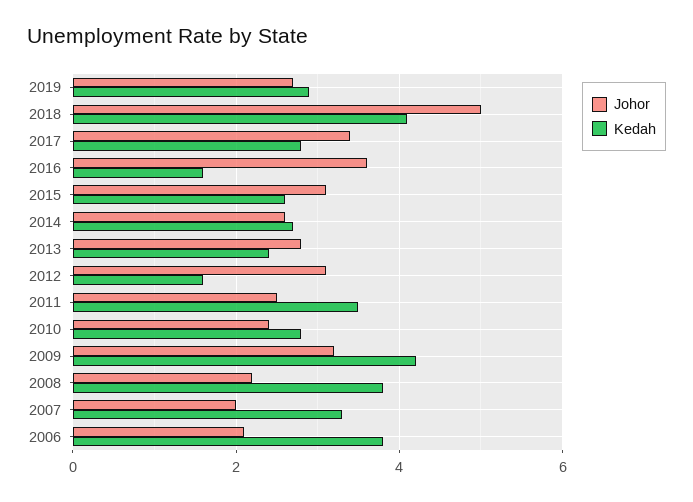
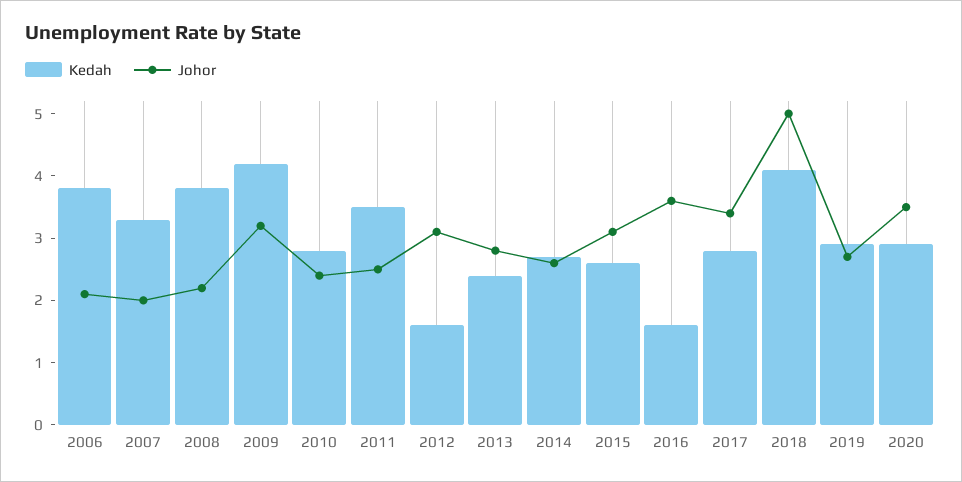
Kedah, 2020: none -> 3
Johor, 2020: none -> 3.5

